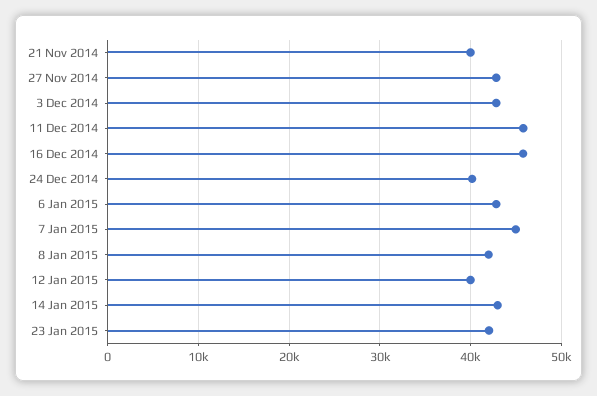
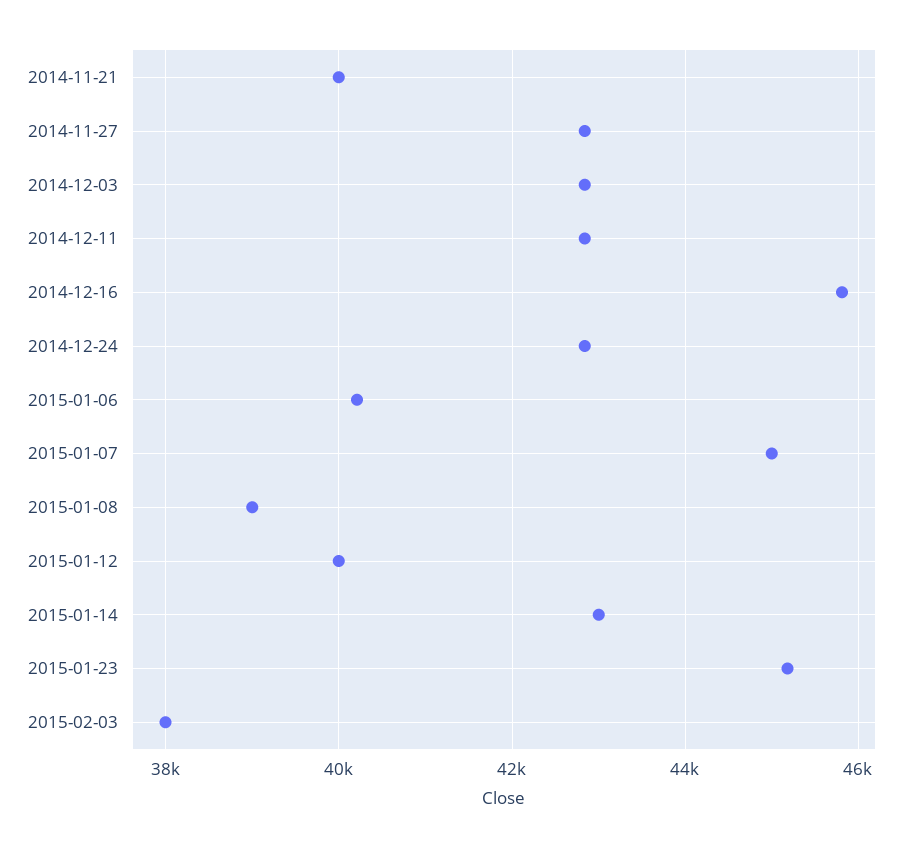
11 Dec 2014: 46000 -> 42800
24 Dec 2014: 40000 -> 42800
6 Jan 2015: 43000 -> 40200
8 Jan 2015: 42000 -> 39000
23 Jan 2015: 42000 -> 45200
2015-02-03: none -> 38000

